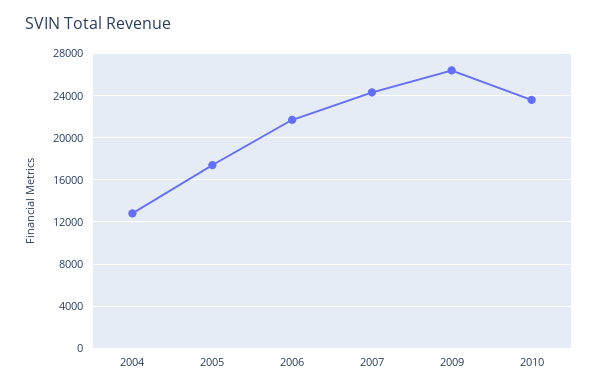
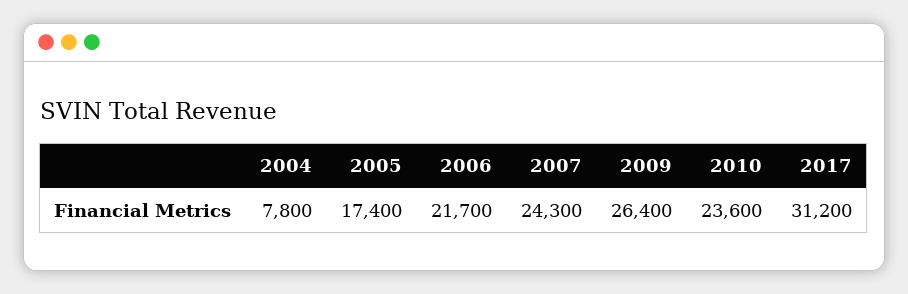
2004: 13000 -> 7800
2017: none -> 31200

